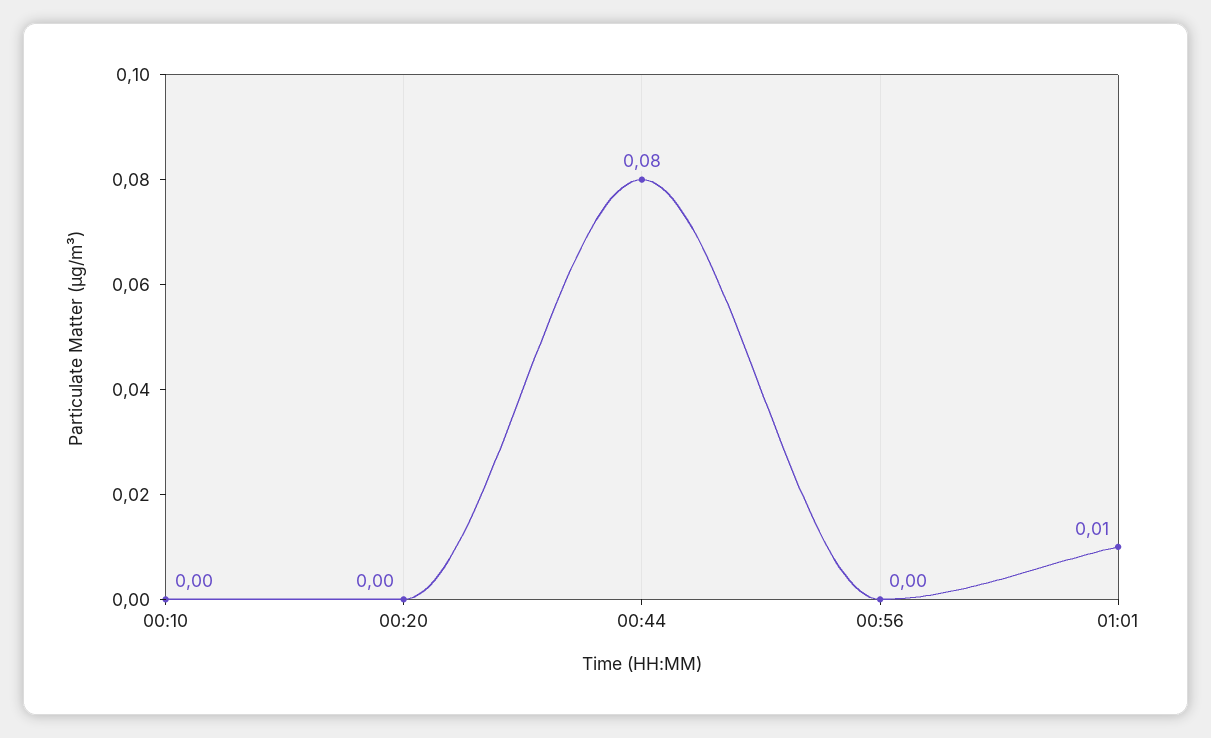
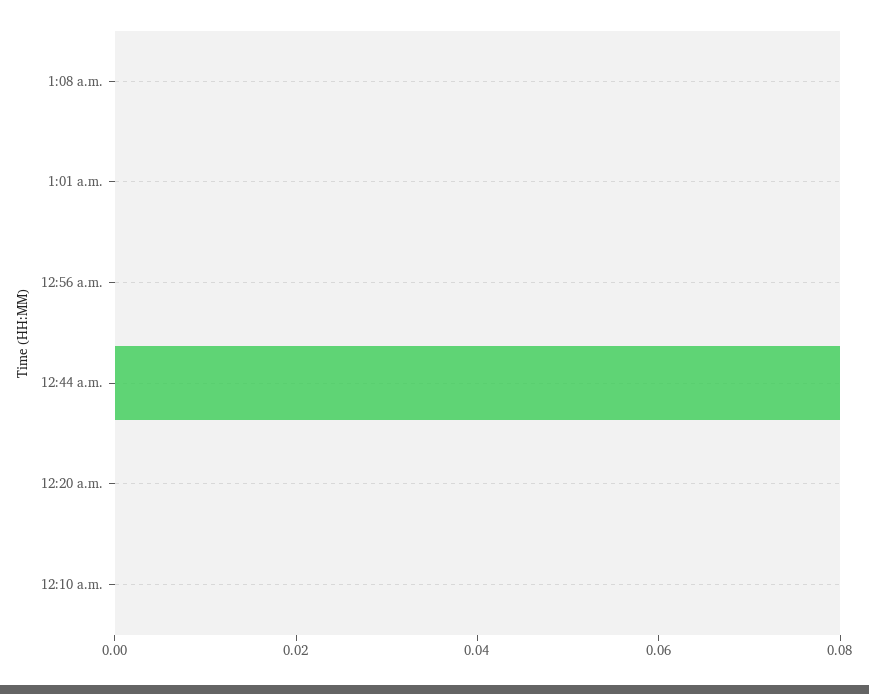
01:01: 0.01 -> 0
1:08 a.m.: none -> 0

